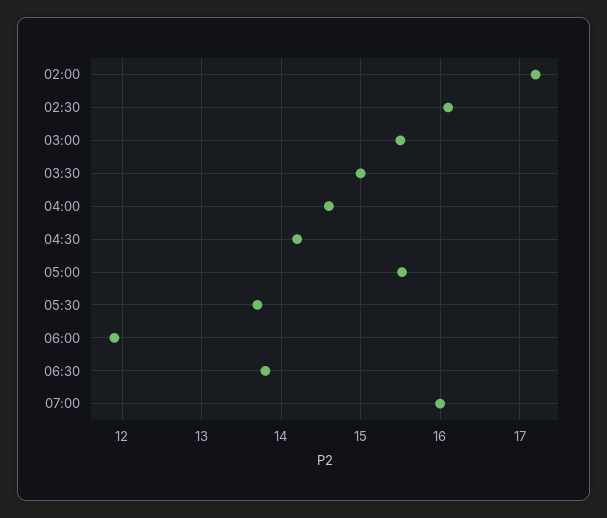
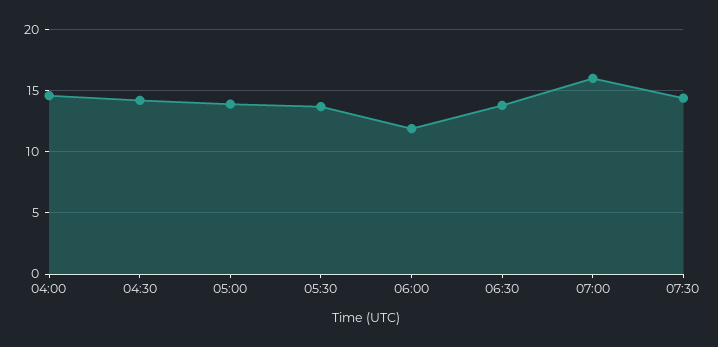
02:00: 17.2 -> none
02:30: 16.1 -> none
03:00: 15.5 -> none
03:30: 15 -> none
05:00: 15.5 -> 14
07:30: none -> 14.5

